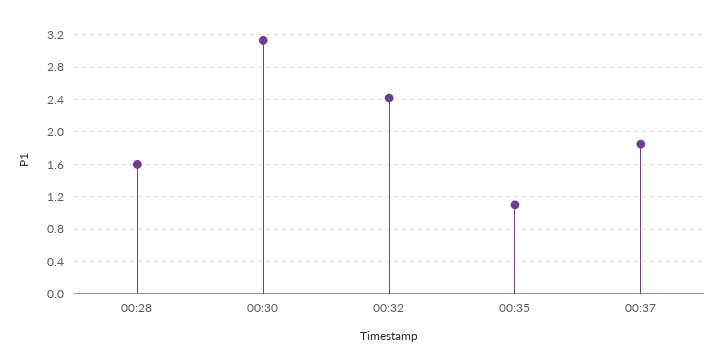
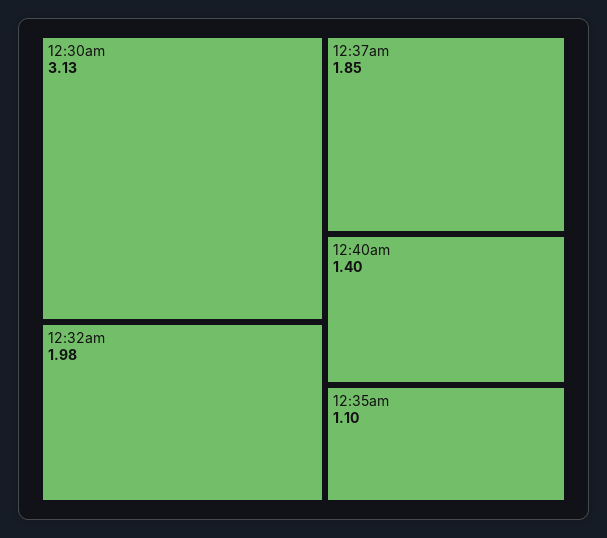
00:28: 1.6 -> none
00:32: 2.4 -> 1.98
12:40am: none -> 1.4

